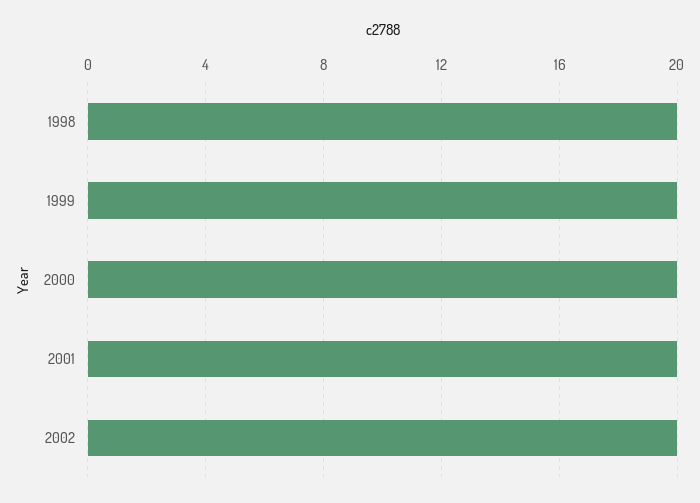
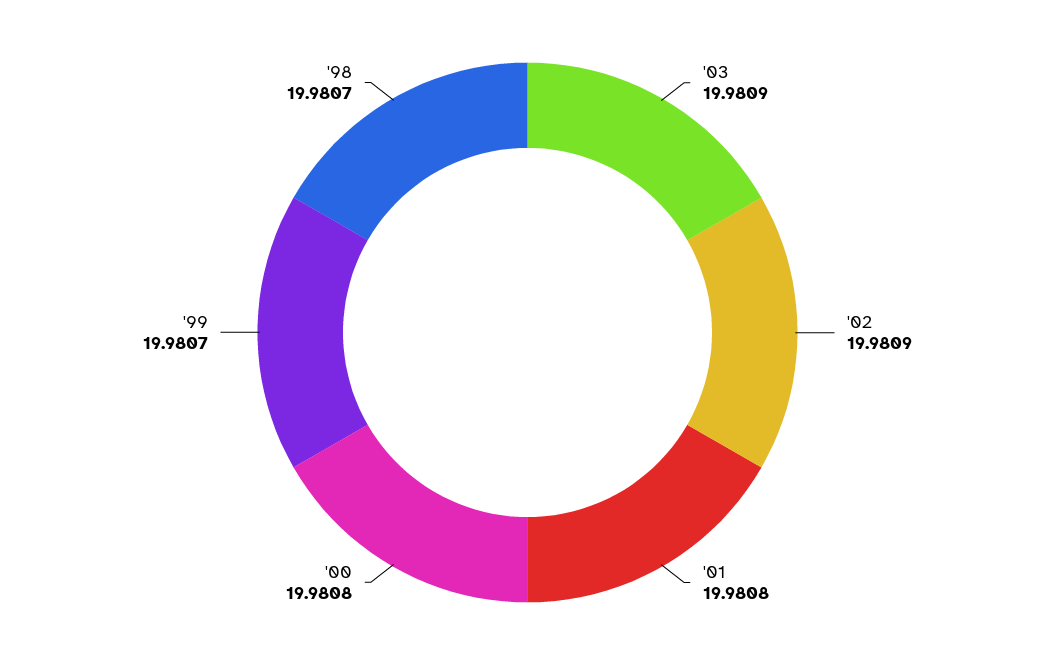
'03: none -> 19.9809

